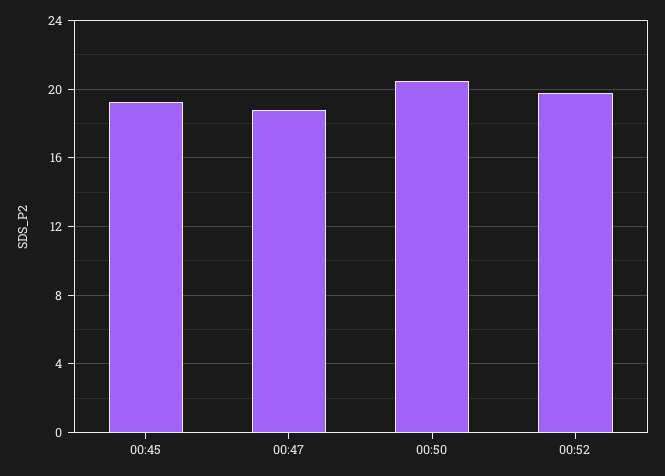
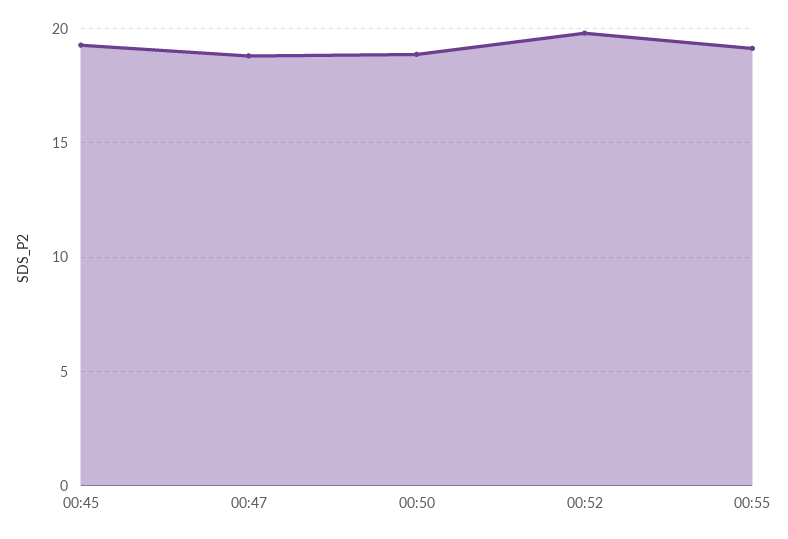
00:50: 20.5 -> 19
00:55: none -> 19

